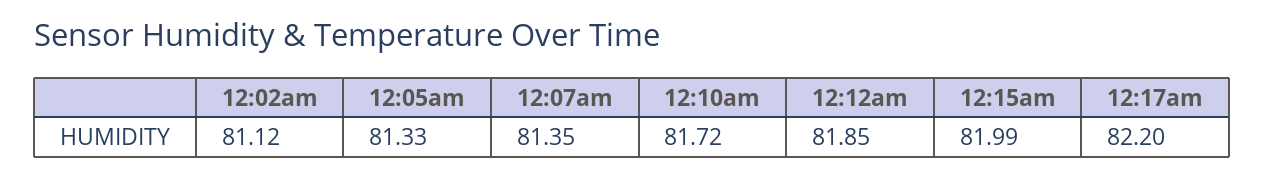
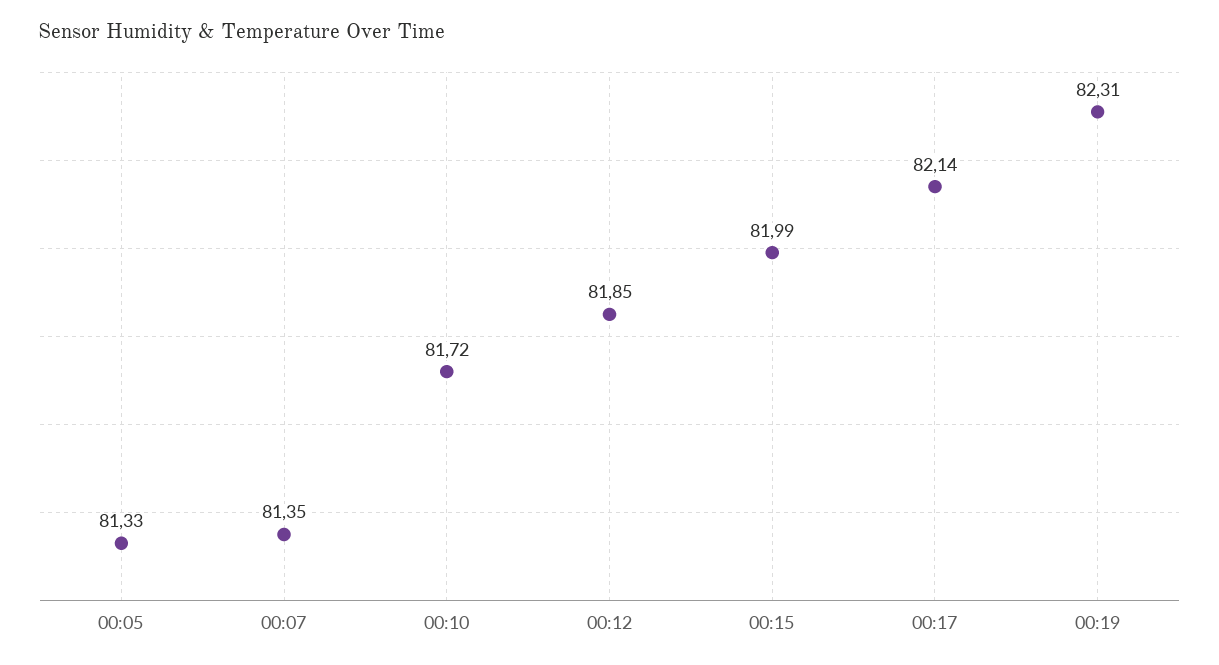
12:02am: 81.12 -> none
12:17am: 82.2 -> 82.14
00:19: none -> 82.31

